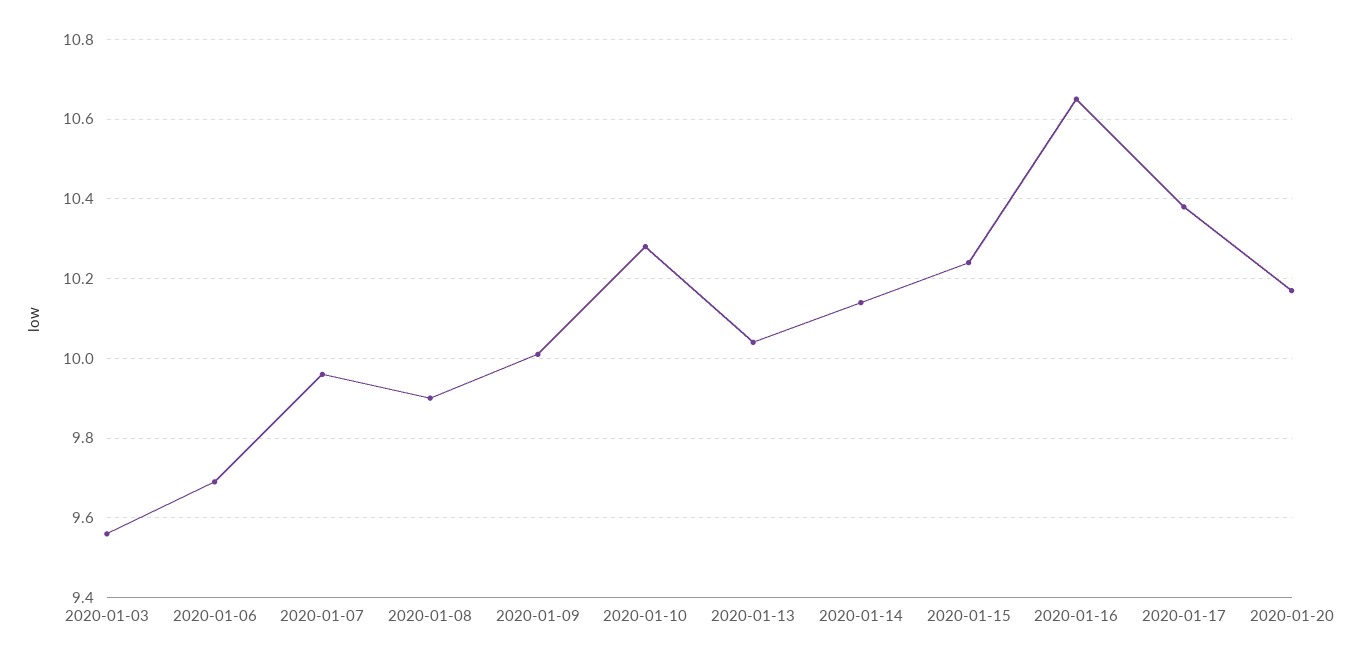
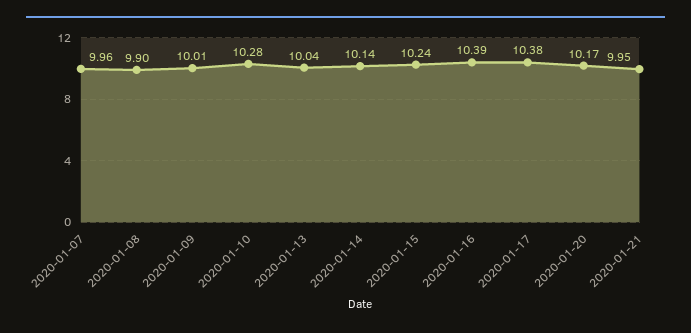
2020-01-03: 9.55 -> none
2020-01-06: 9.7 -> none
2020-01-16: 10.65 -> 10.39
2020-01-21: none -> 9.95

